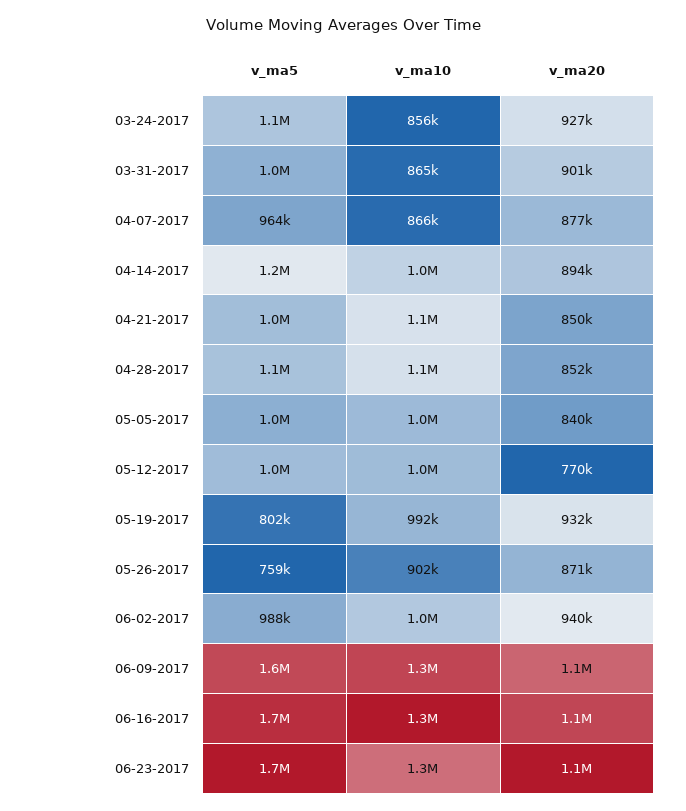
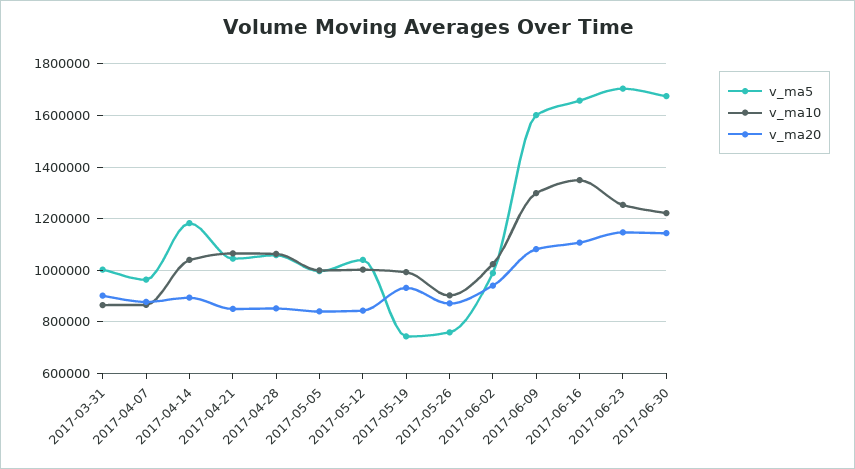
v_ma5, 03-24-2017: 1100000 -> none
v_ma10, 03-24-2017: 856000 -> none
v_ma20, 03-24-2017: 927000 -> none
v_ma20, 05-12-2017: 770000 -> 850000
v_ma5, 05-19-2017: 802000 -> 750000
v_ma5, 2017-06-30: none -> 1675000
v_ma10, 2017-06-30: none -> 1225000
v_ma20, 2017-06-30: none -> 1150000

